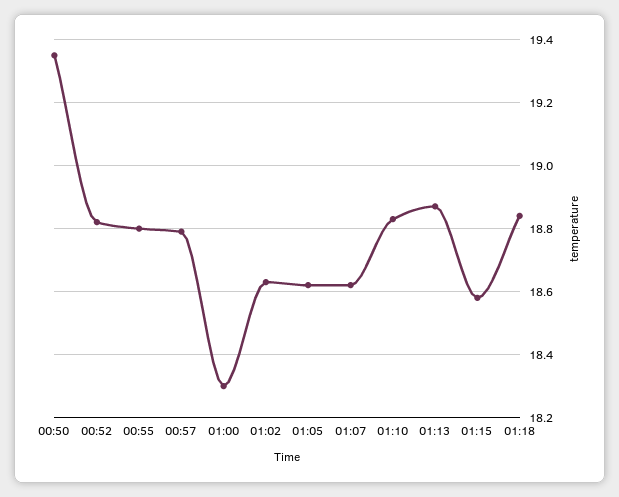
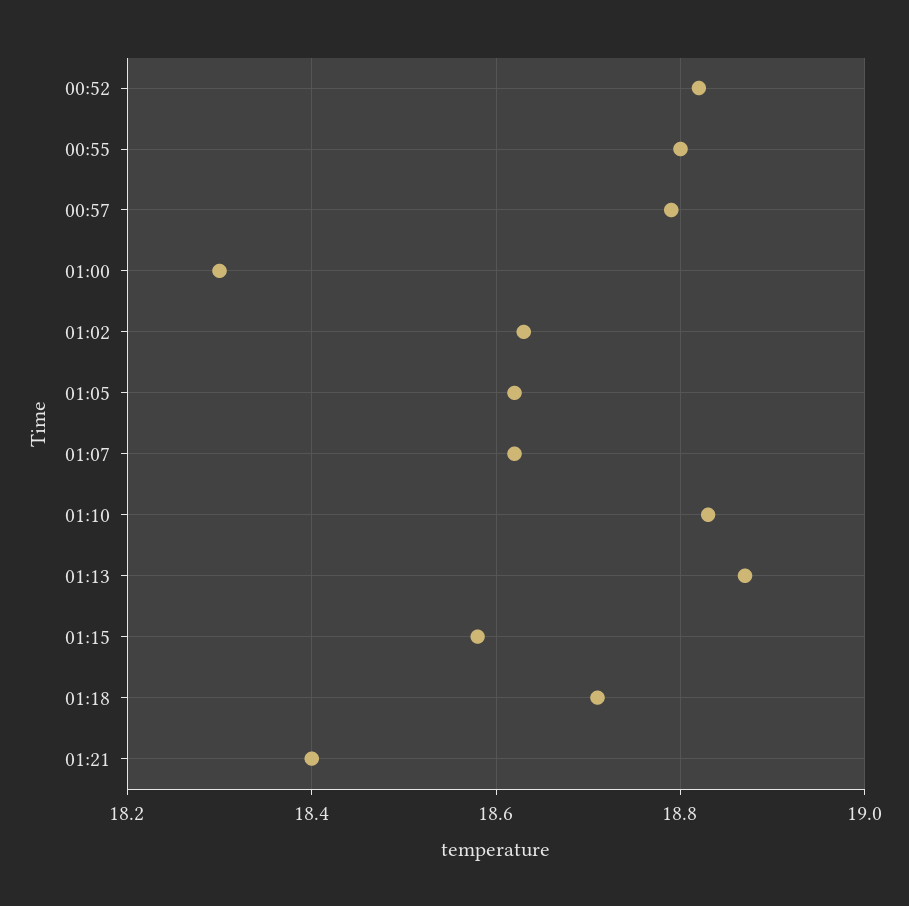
00:50: 19.35 -> none
01:18: 18.85 -> 18.7
01:21: none -> 18.4

